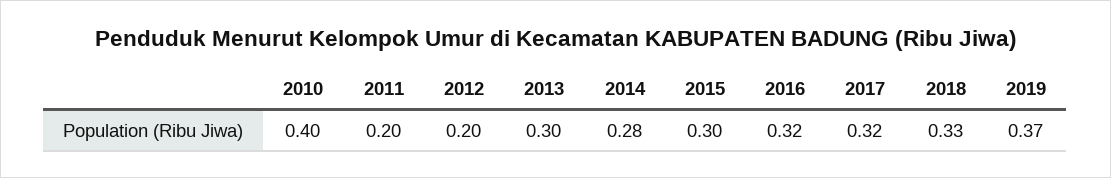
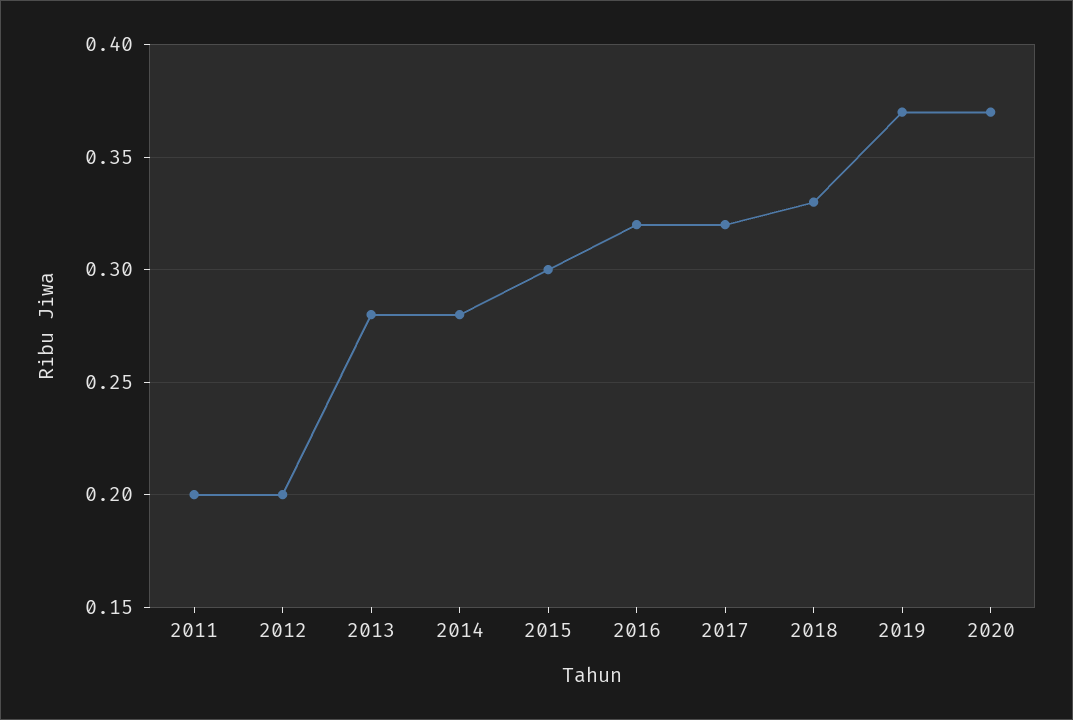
2010: 0.4 -> none
2013: 0.3 -> 0.28
2020: none -> 0.37

